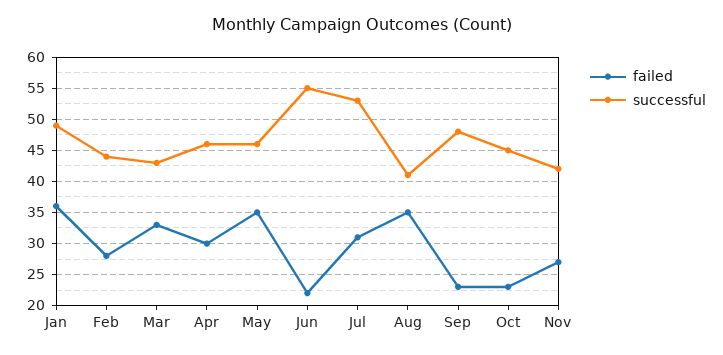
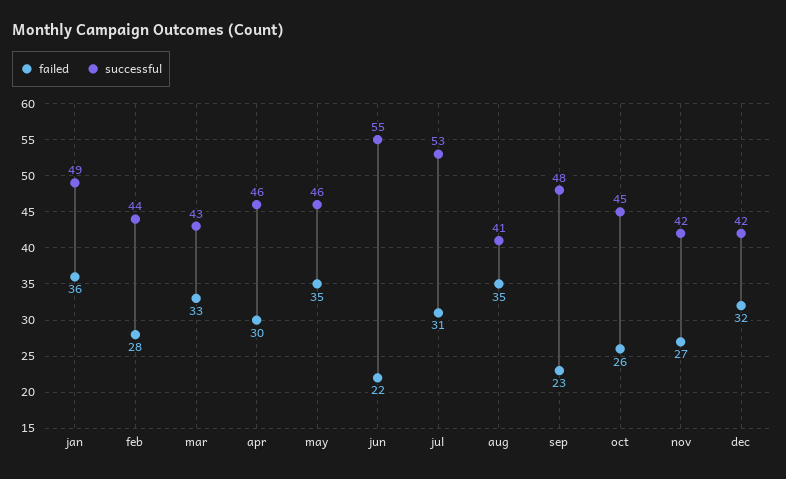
failed, Oct: 23 -> 26
failed, dec: none -> 32
successful, dec: none -> 42

